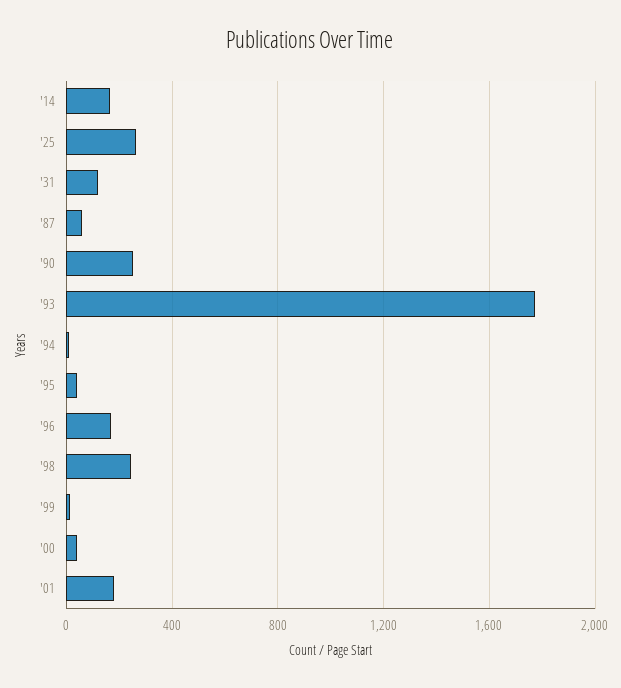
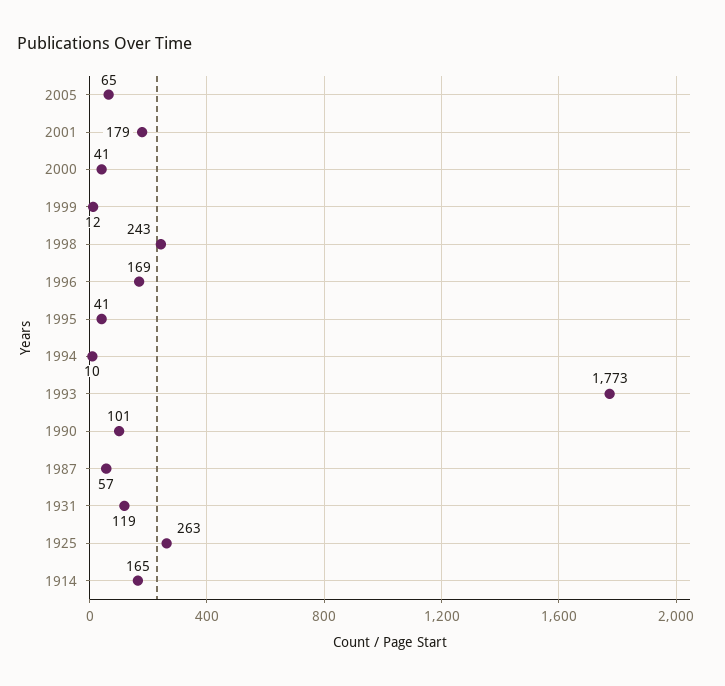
'90: 250 -> 101
2005: none -> 65

